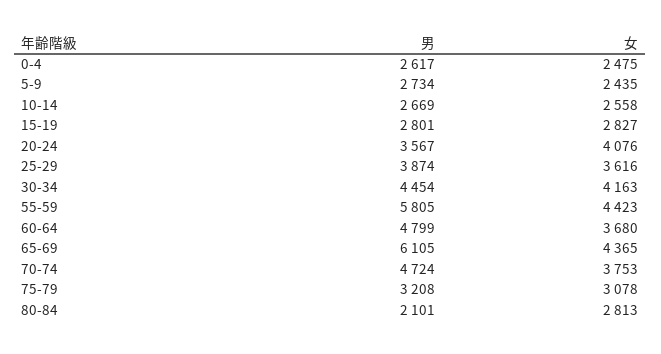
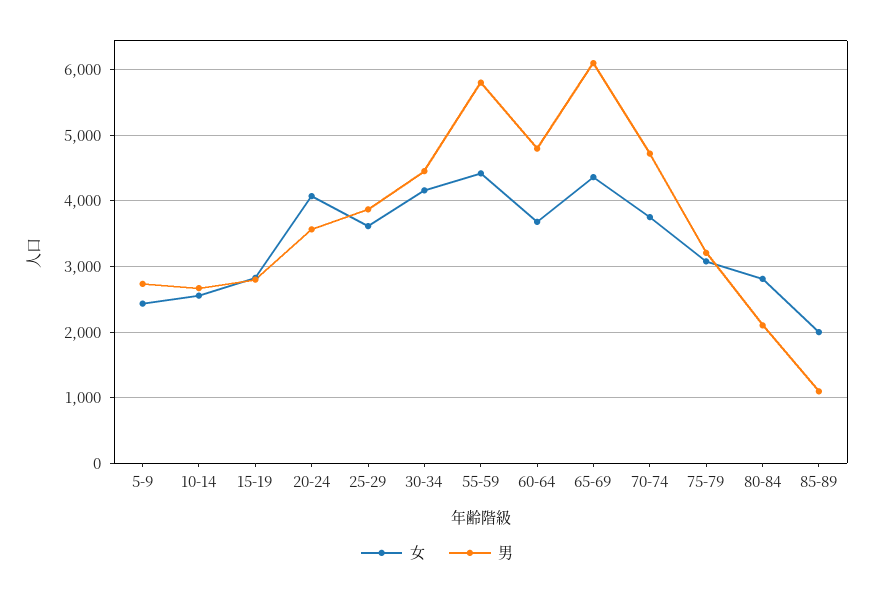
男, 0-4: 2617 -> none
女, 0-4: 2475 -> none
女, 85-89: none -> 2000
男, 85-89: none -> 1100

